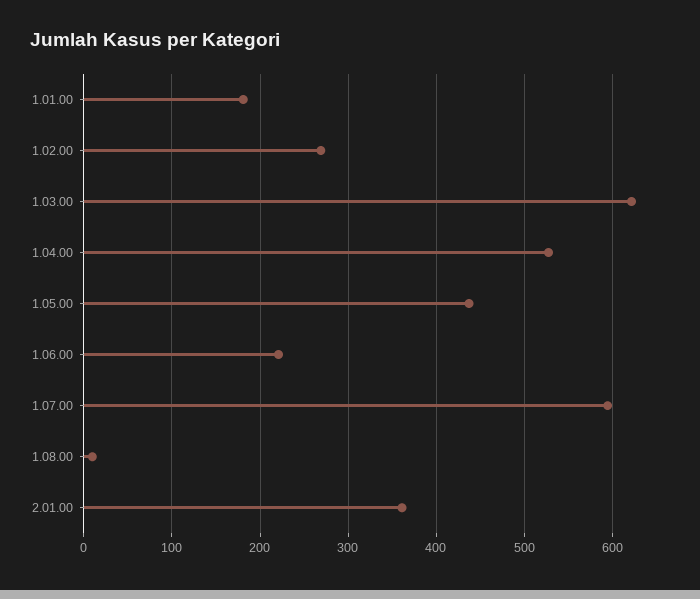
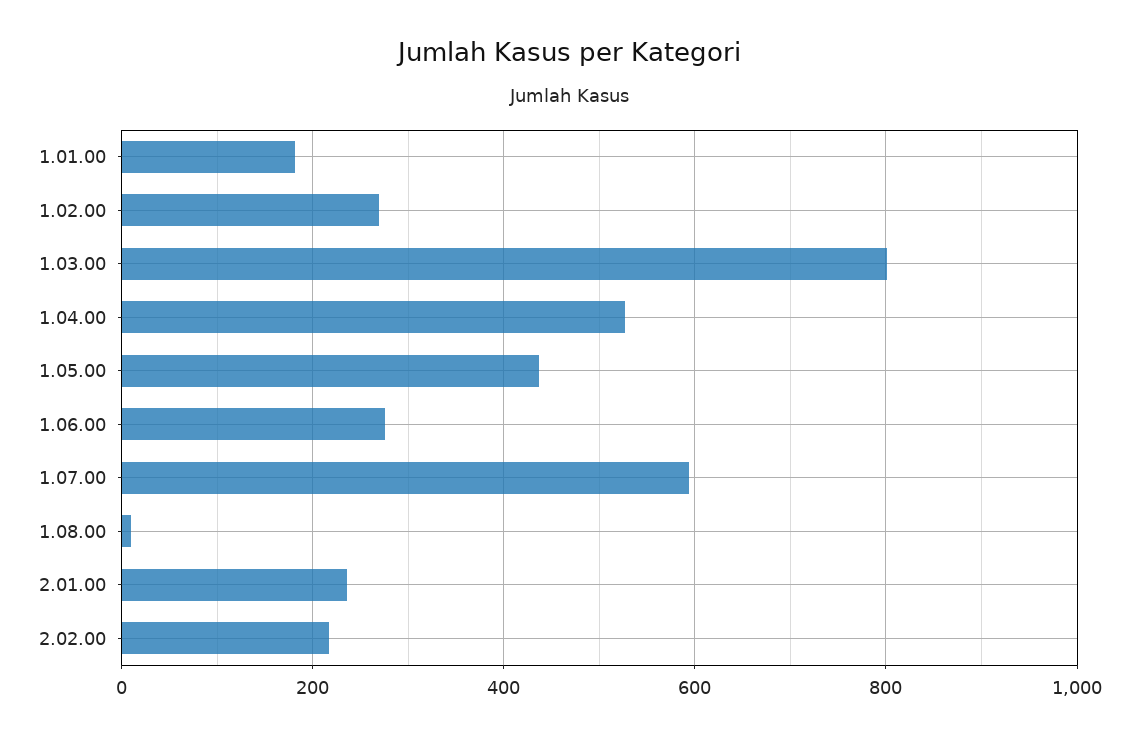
1.03.00: 620 -> 800
1.06.00: 220 -> 280
2.01.00: 360 -> 240
2.02.00: none -> 220

